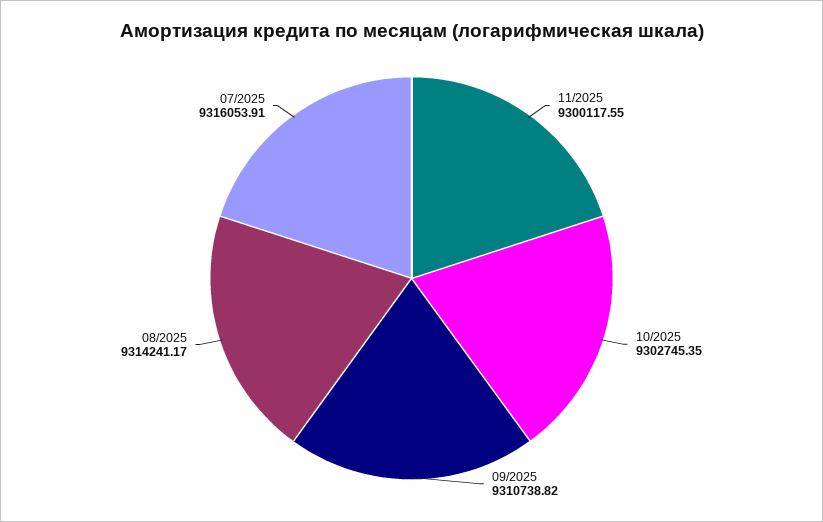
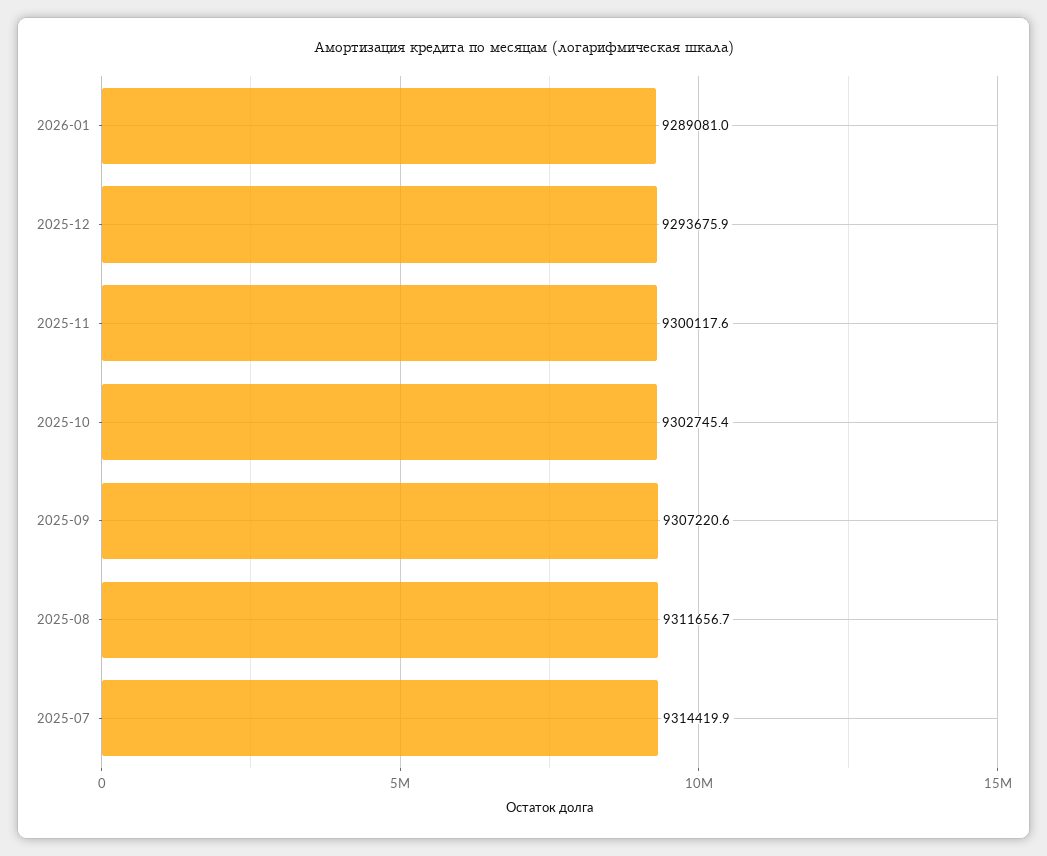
09/2025: 9310738.82 -> 9307220.6
08/2025: 9314241.17 -> 9311656.7
07/2025: 9316053.91 -> 9314419.9
2026-01: none -> 9289081
2025-12: none -> 9293675.9

